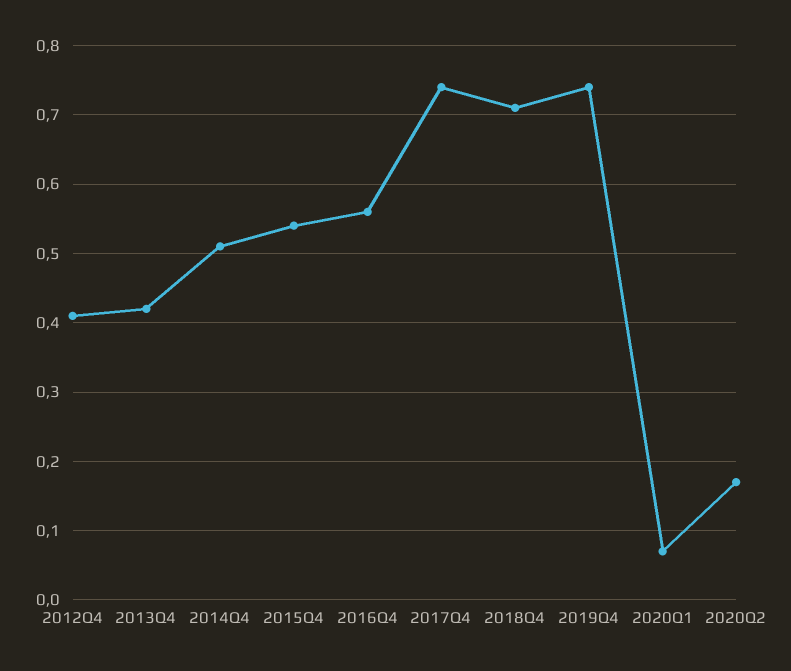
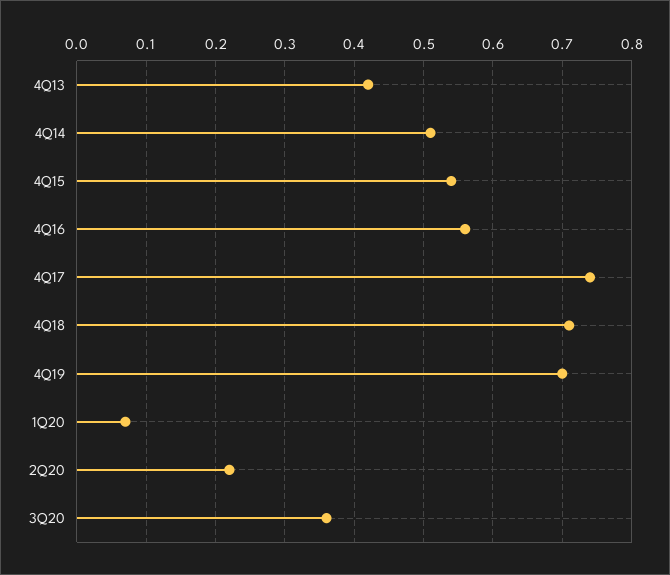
2012Q4: 0.41 -> none
2019Q4: 0.74 -> 0.7
2020Q2: 0.17 -> 0.22
3Q20: none -> 0.36

